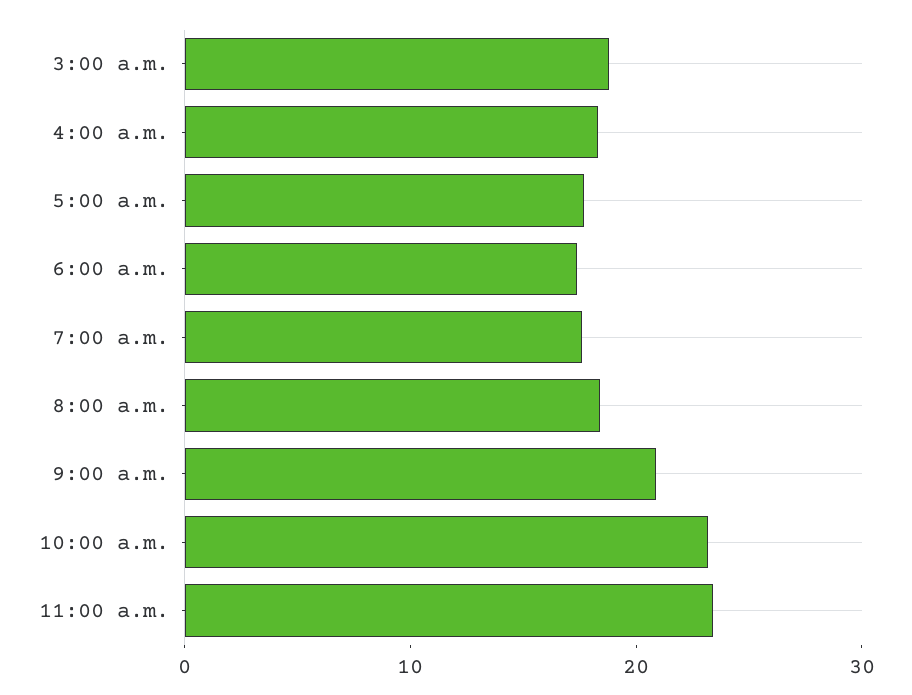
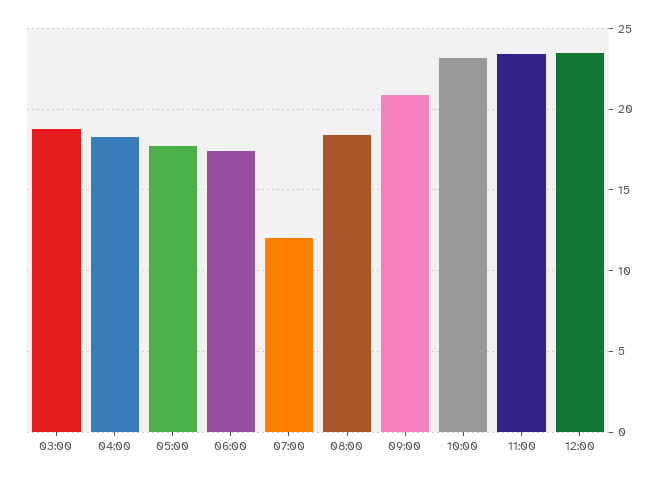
7:00 a.m.: 18 -> 12
12:00: none -> 23.5

